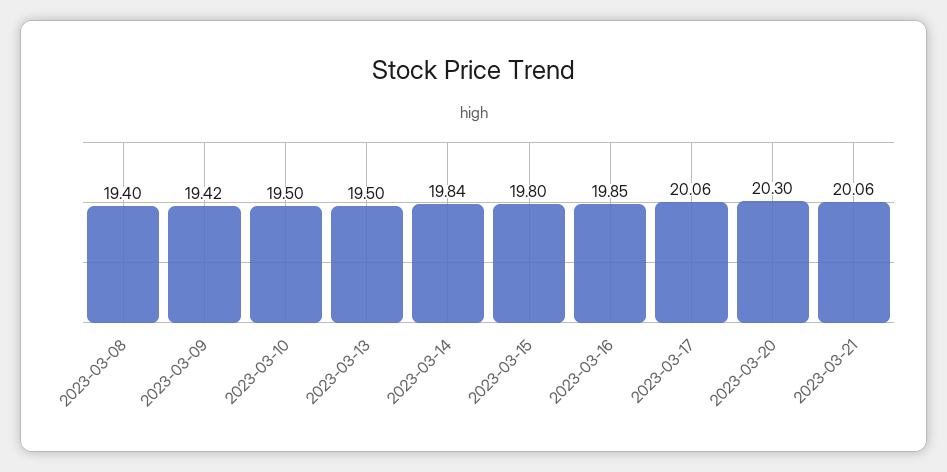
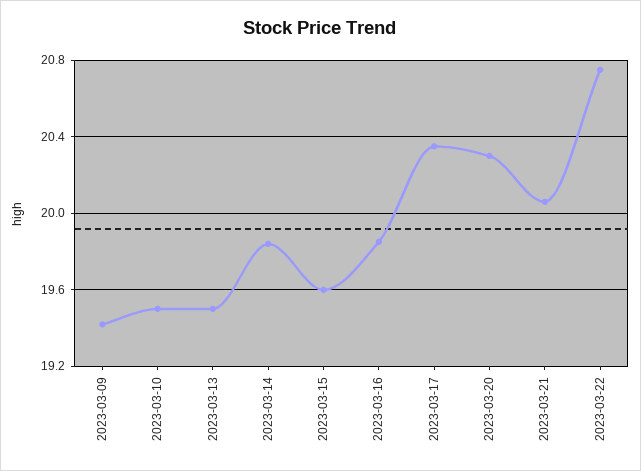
2023-03-08: 19.4 -> none
2023-03-15: 19.8 -> 19.6
2023-03-17: 20.06 -> 20.35
2023-03-22: none -> 20.75

